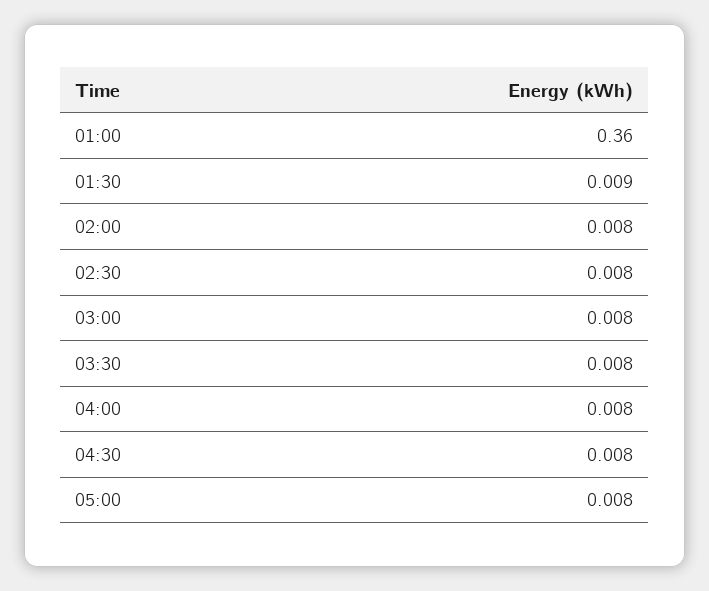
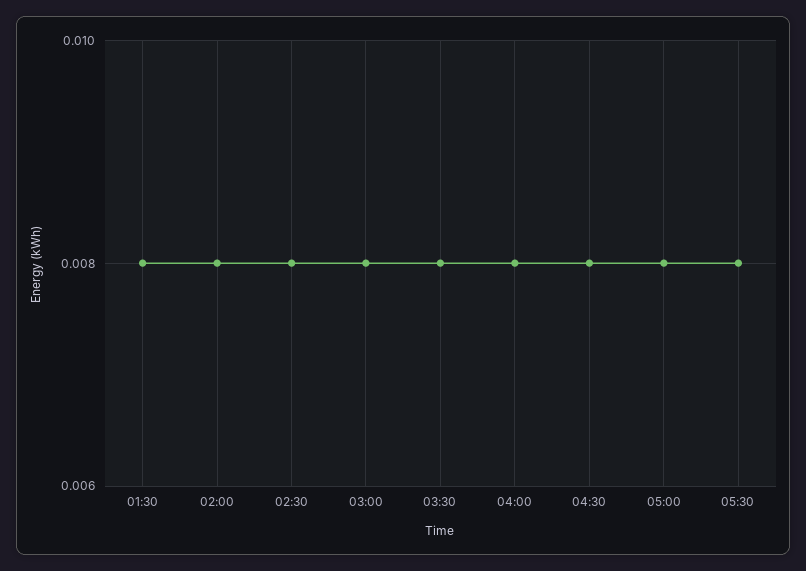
01:00: 0.36 -> none
01:30: 0.009 -> 0.008
05:30: none -> 0.008

